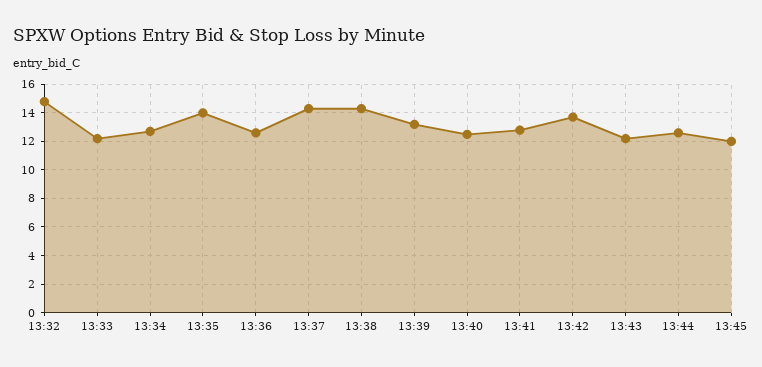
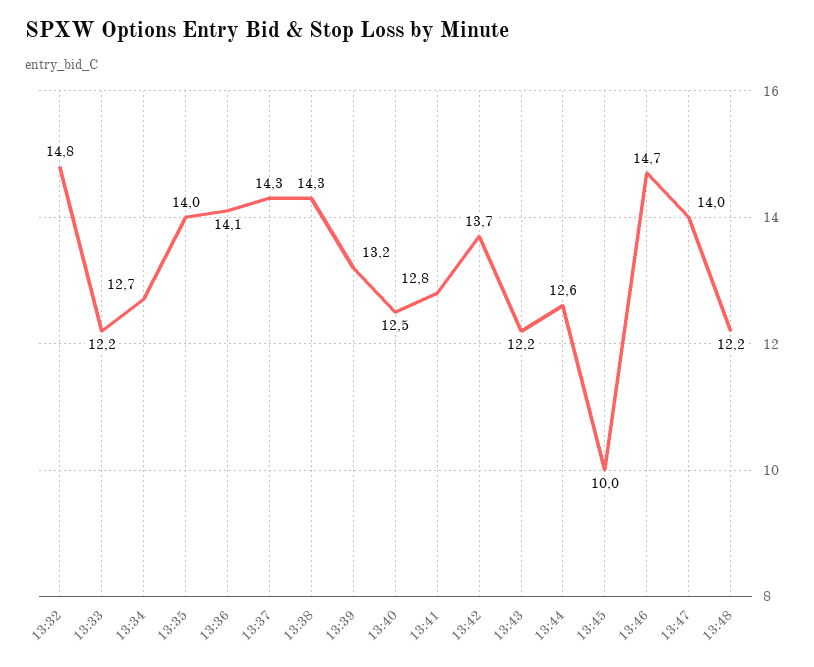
13:36: 12.5 -> 14.1
13:45: 12 -> 10
13:46: none -> 14.7
13:47: none -> 14
13:48: none -> 12.2

